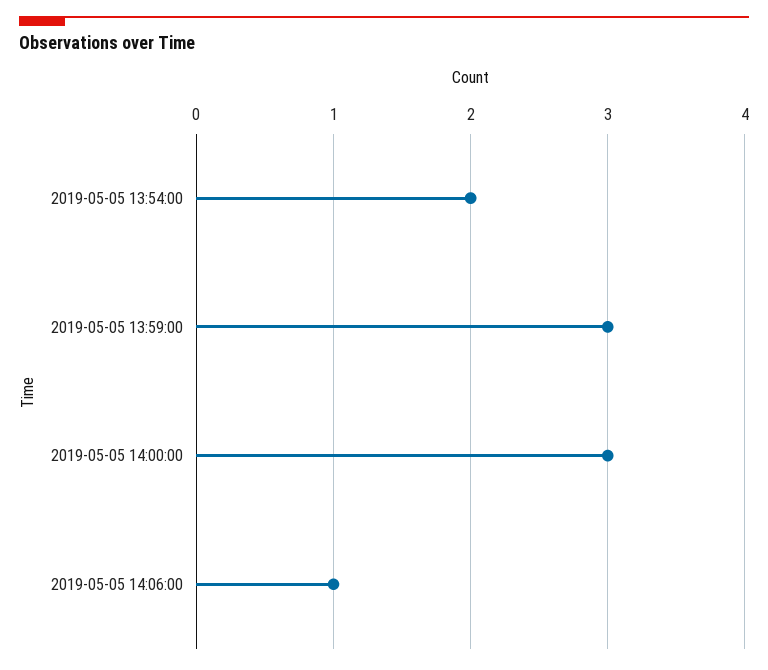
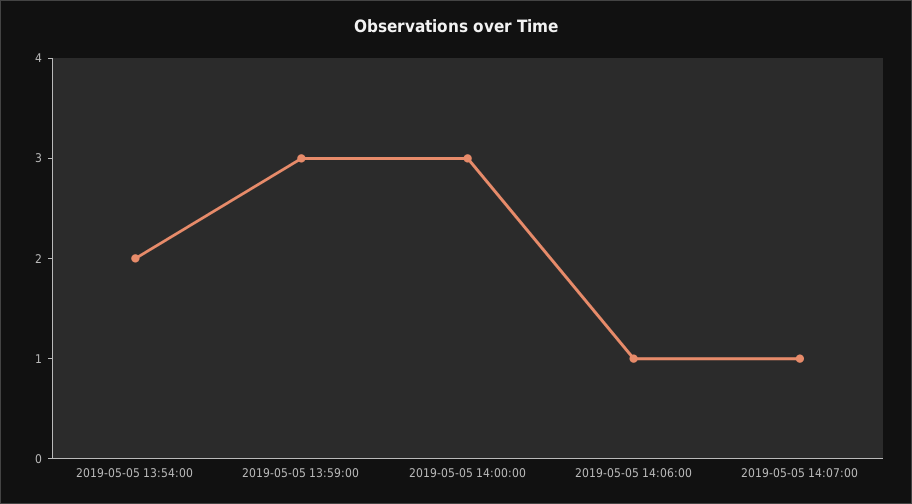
2019-05-05 14:07:00: none -> 1

